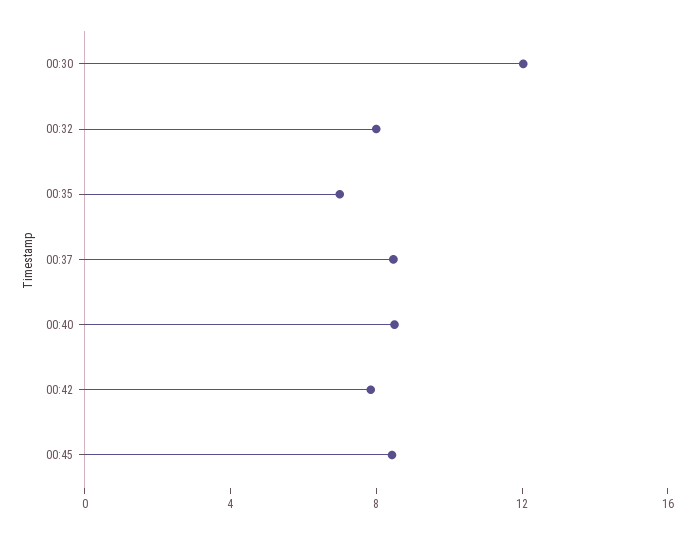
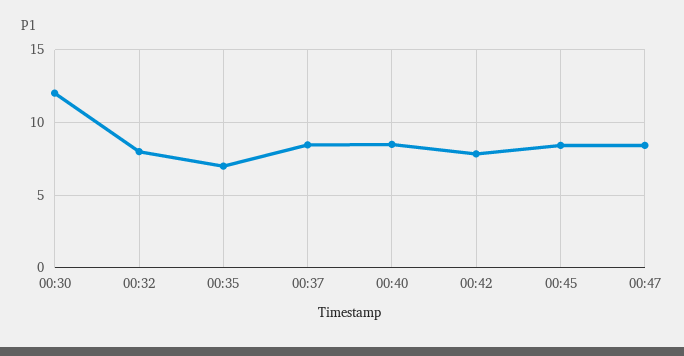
00:47: none -> 8.5

